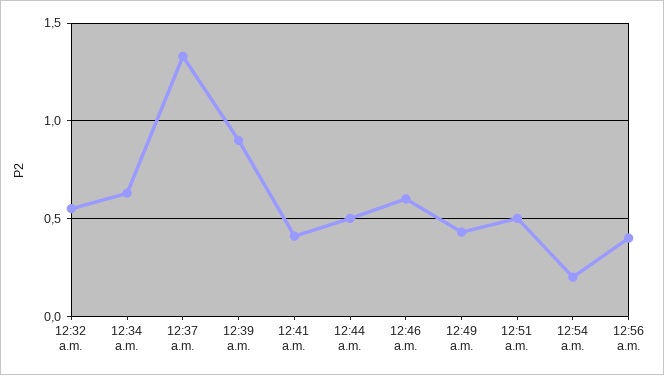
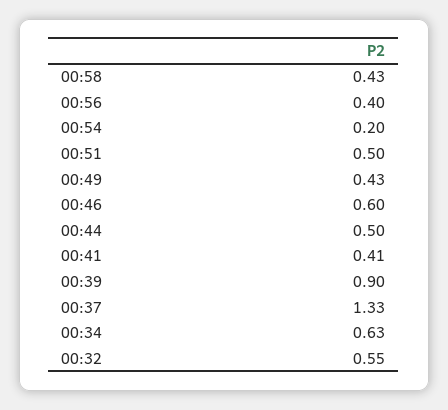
00:58: none -> 0.43

